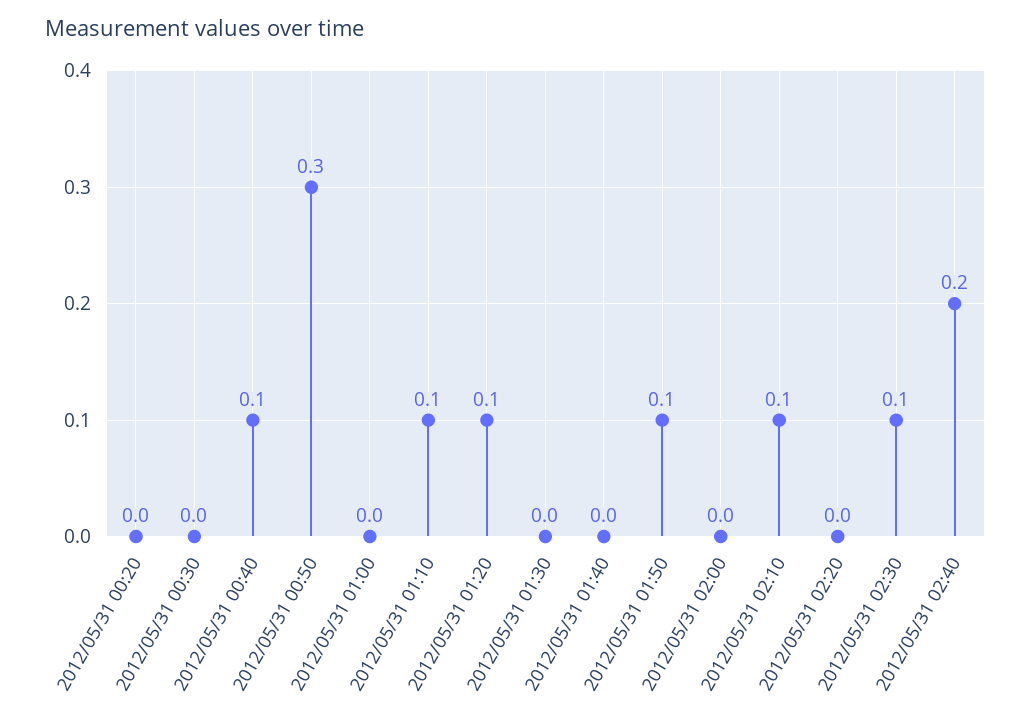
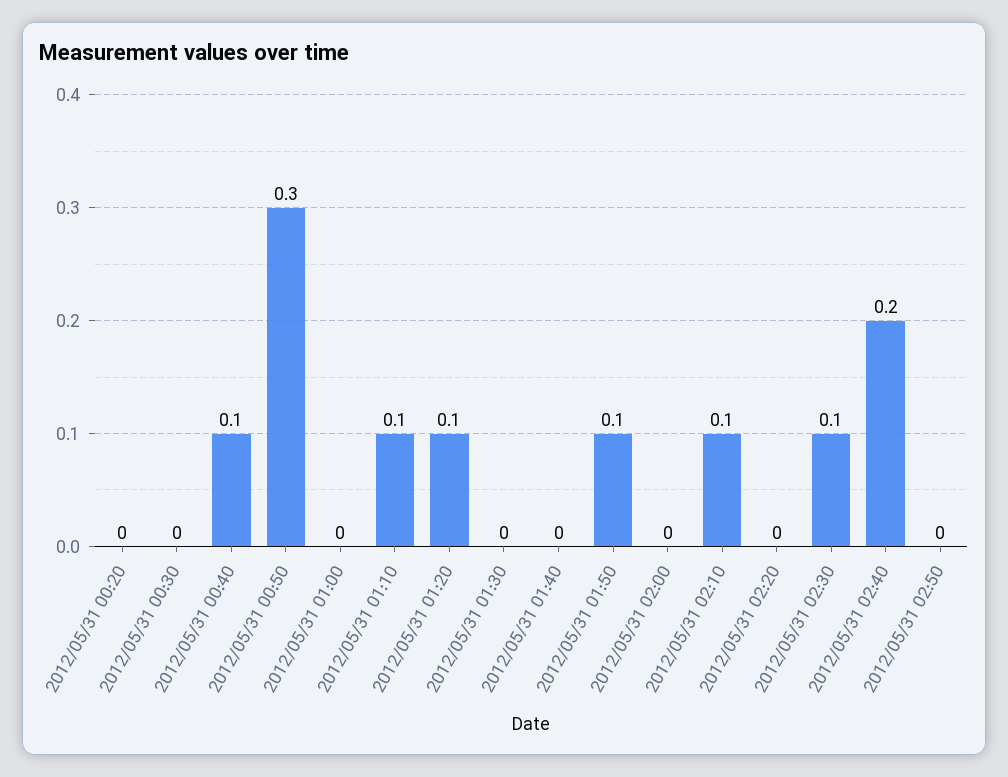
2012/05/31 02:50: none -> 0

